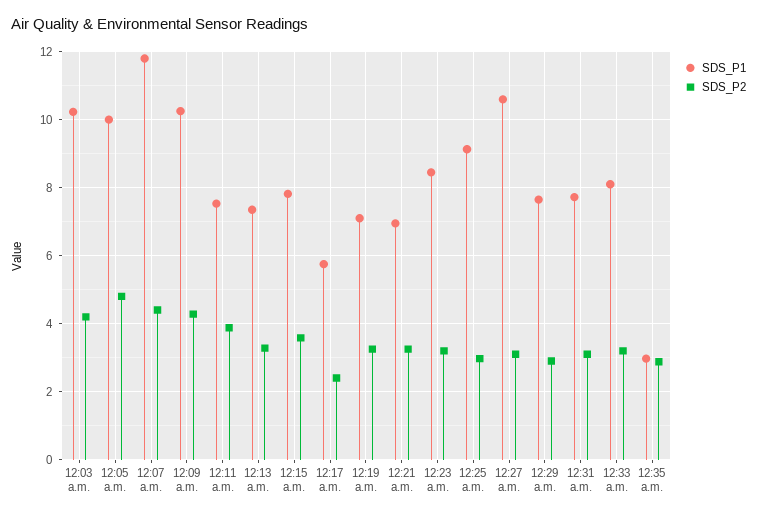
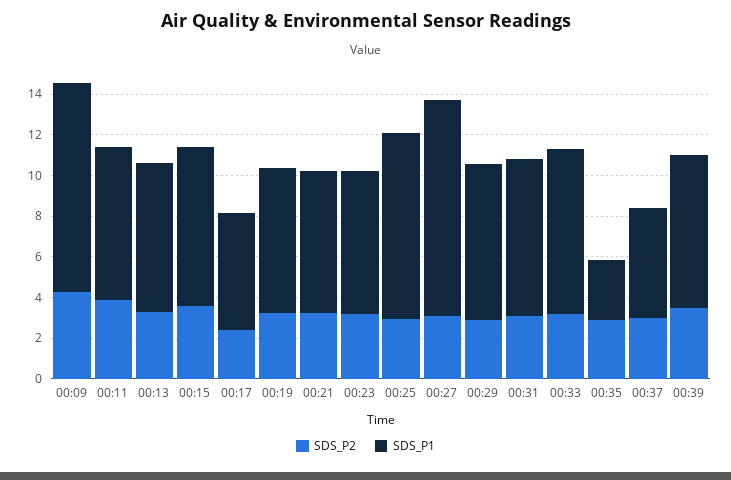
SDS_P1, 12:03 a.m.: 10.2 -> none
SDS_P2, 12:03 a.m.: 4.2 -> none
SDS_P1, 12:05 a.m.: 10 -> none
SDS_P2, 12:05 a.m.: 4.8 -> none
SDS_P1, 12:07 a.m.: 11.8 -> none
SDS_P2, 12:07 a.m.: 4.4 -> none
SDS_P1, 12:23 a.m.: 8.4 -> 7
SDS_P2, 00:37: none -> 3
SDS_P1, 00:37: none -> 5.5
SDS_P2, 00:39: none -> 3.5
SDS_P1, 00:39: none -> 7.5

